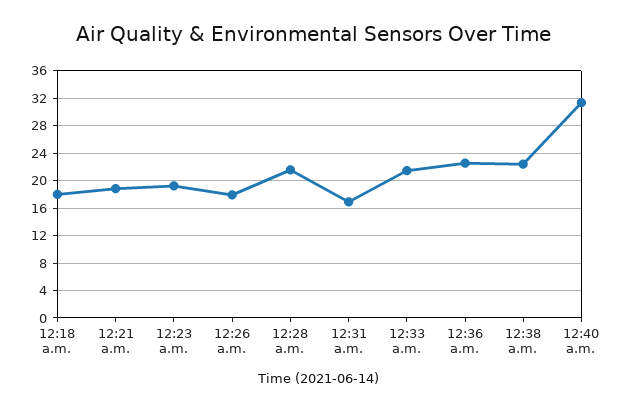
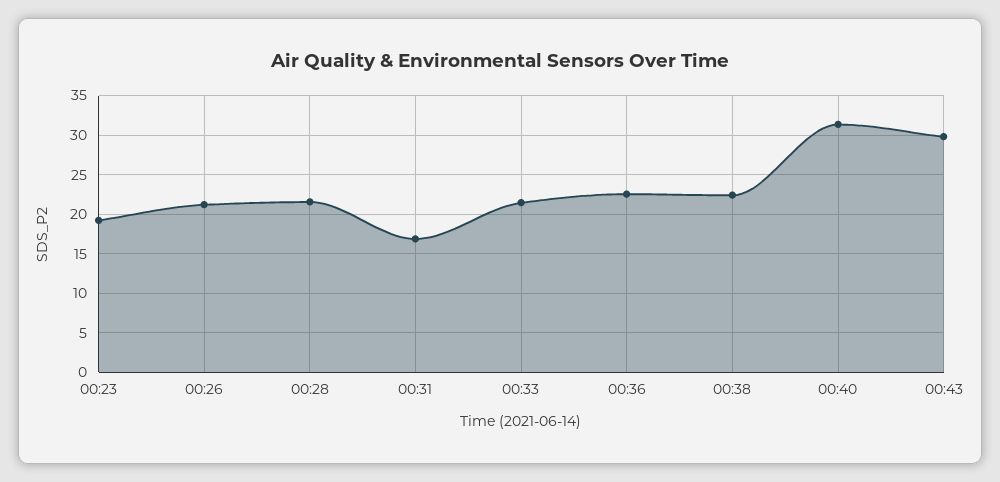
12:18 a.m.: 18 -> none
12:21 a.m.: 19 -> none
12:26 a.m.: 18 -> 21
00:43: none -> 30

